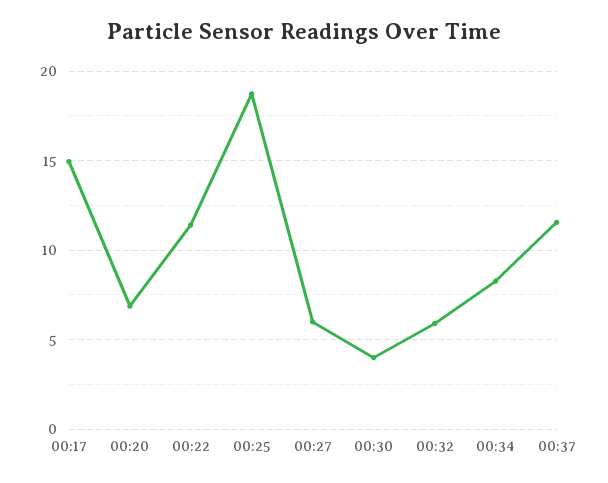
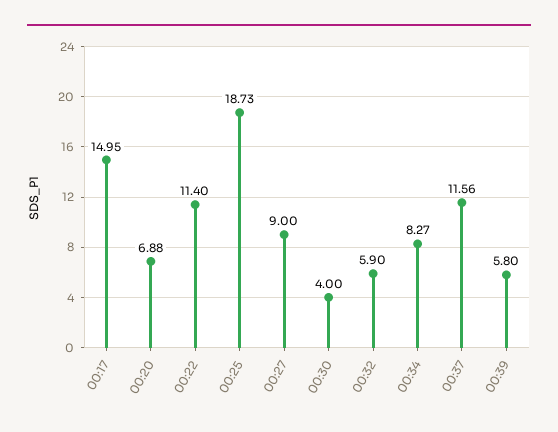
00:27: 6 -> 9
00:39: none -> 5.8

